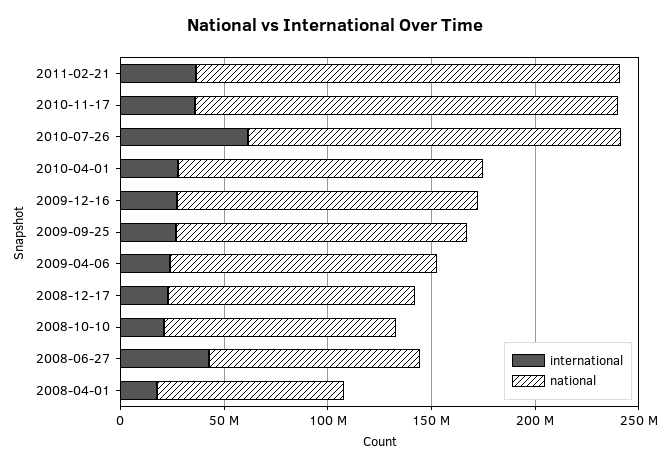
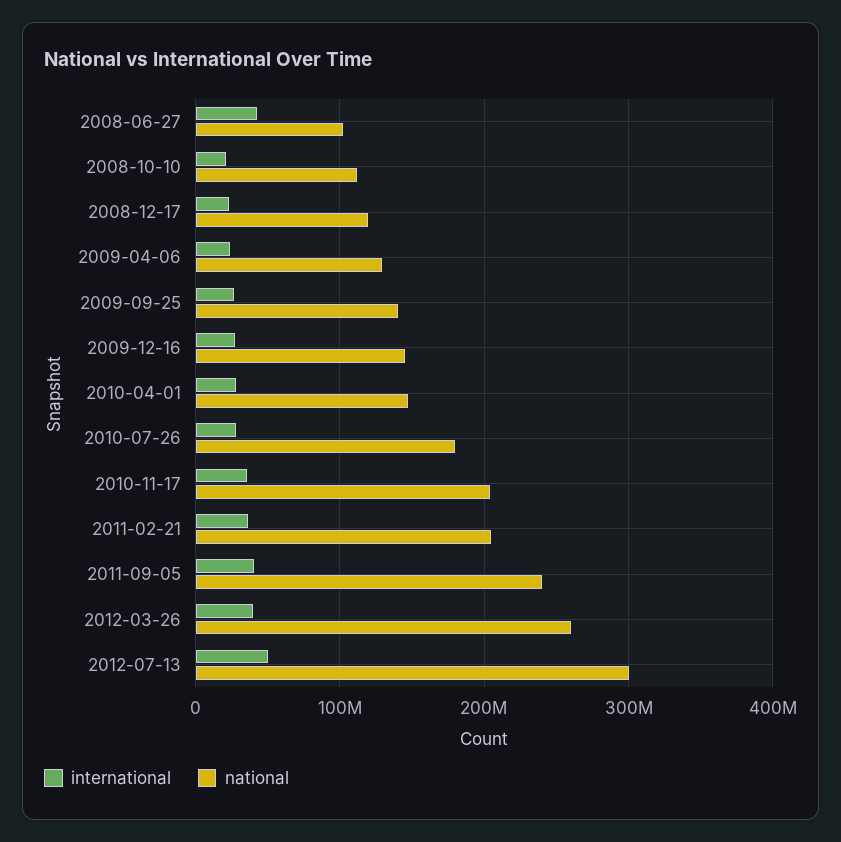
international, 2010-07-26: 60000000 -> 30000000
international, 2008-04-01: 20000000 -> none
national, 2008-04-01: 90000000 -> none
international, 2011-09-05: none -> 40000000
national, 2011-09-05: none -> 240000000
international, 2012-03-26: none -> 40000000
national, 2012-03-26: none -> 260000000
international, 2012-07-13: none -> 50000000
national, 2012-07-13: none -> 300000000

